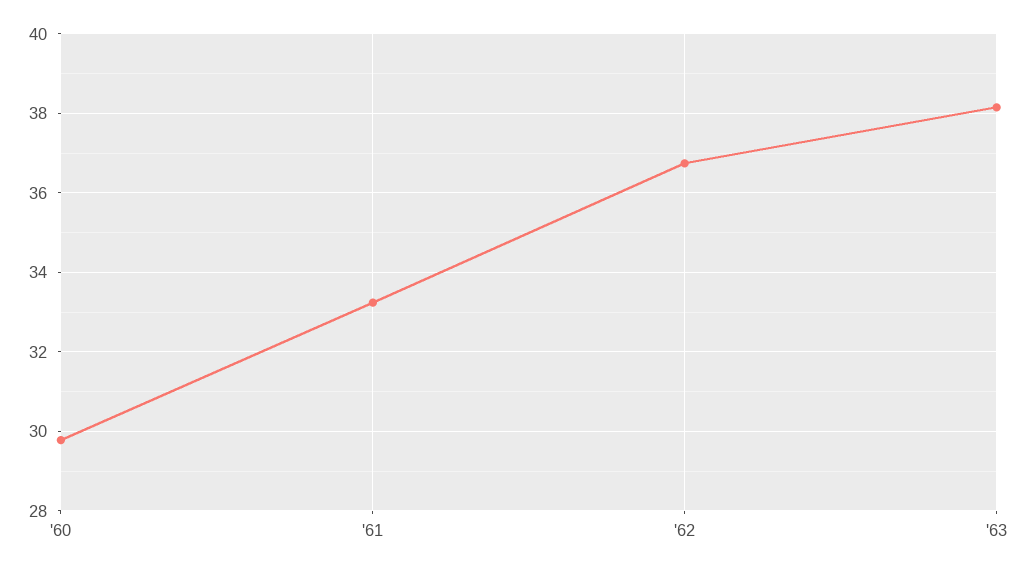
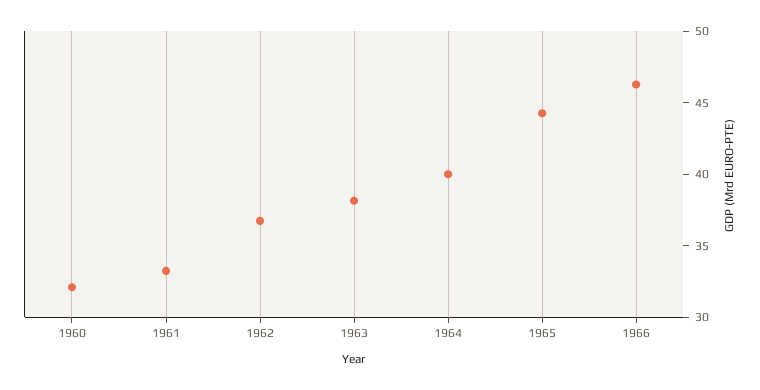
'60: 29.8 -> 32
1964: none -> 40
1965: none -> 44
1966: none -> 46

